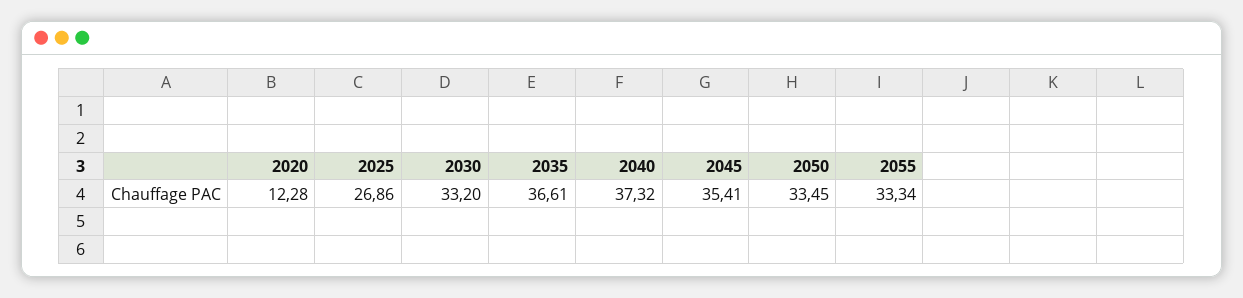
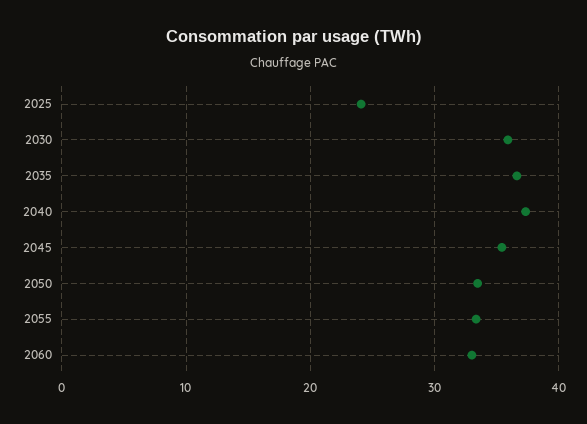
2020: 12.28 -> none
2025: 26.86 -> 24
2030: 33.2 -> 36
2060: none -> 33

